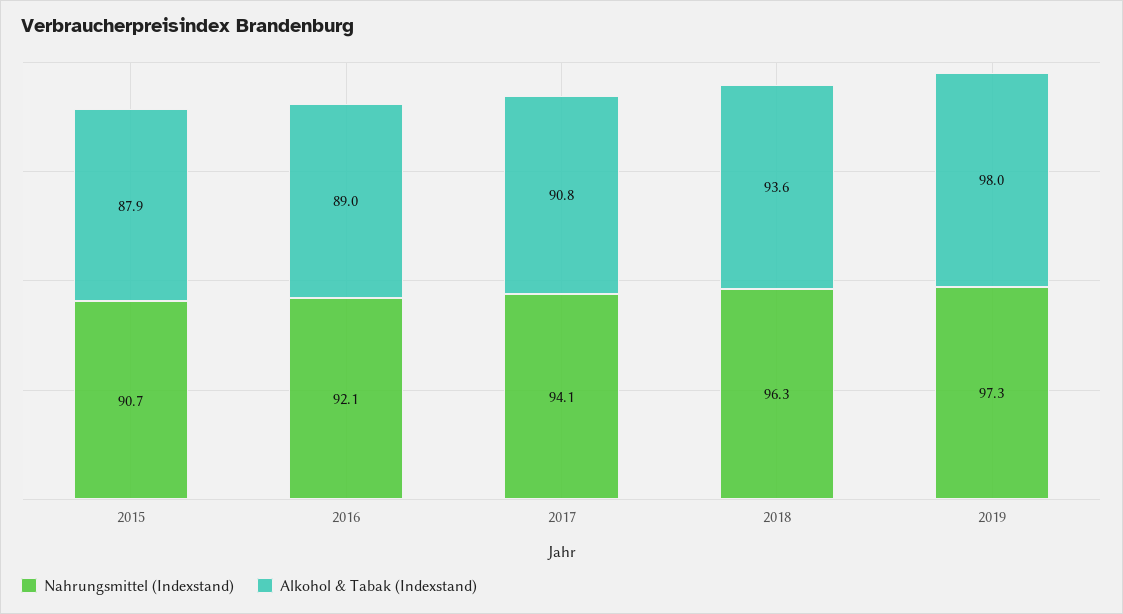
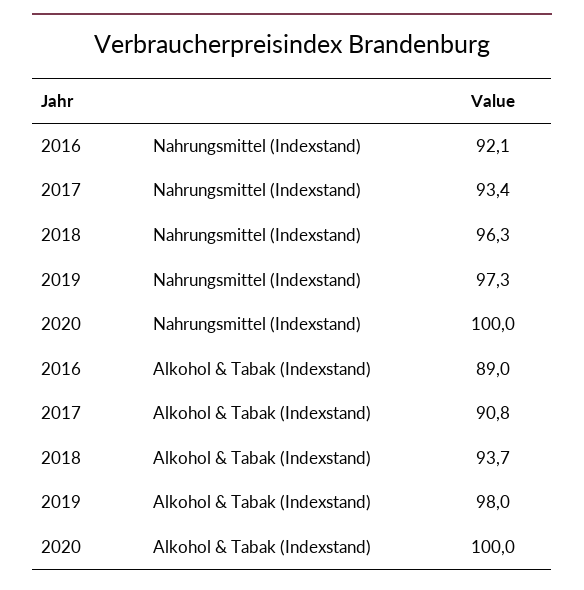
Nahrungsmittel (Indexstand), 2015: 90.7 -> none
Alkohol & Tabak (Indexstand), 2015: 87.9 -> none
Nahrungsmittel (Indexstand), 2017: 94.1 -> 93.4
Alkohol & Tabak (Indexstand), 2018: 93.6 -> 93.7
Nahrungsmittel (Indexstand), 2020: none -> 100
Alkohol & Tabak (Indexstand), 2020: none -> 100

